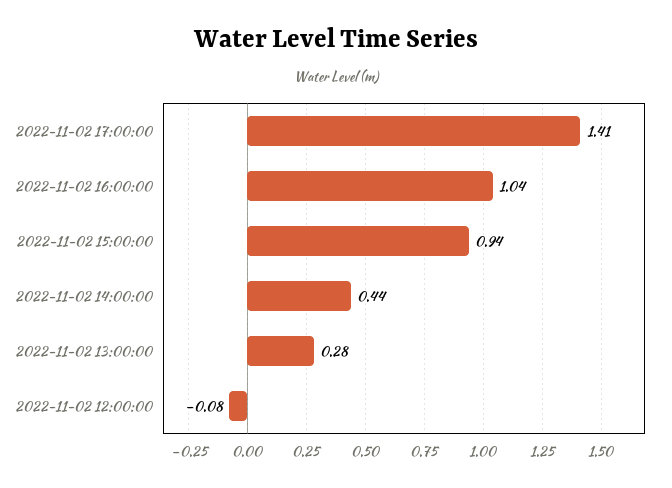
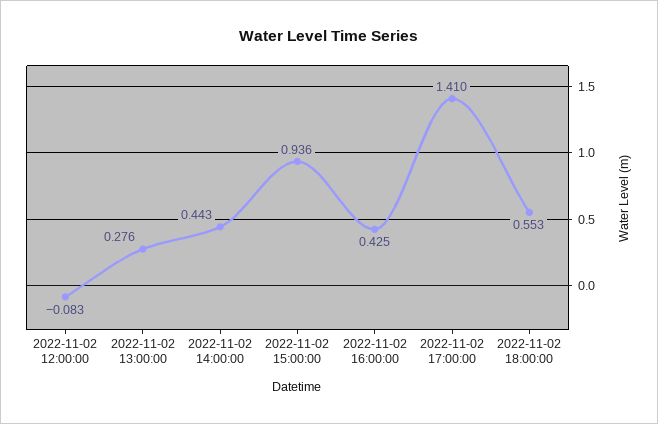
2022-11-02 16:00:00: 1.04 -> 0.425
2022-11-02 18:00:00: none -> 0.553

